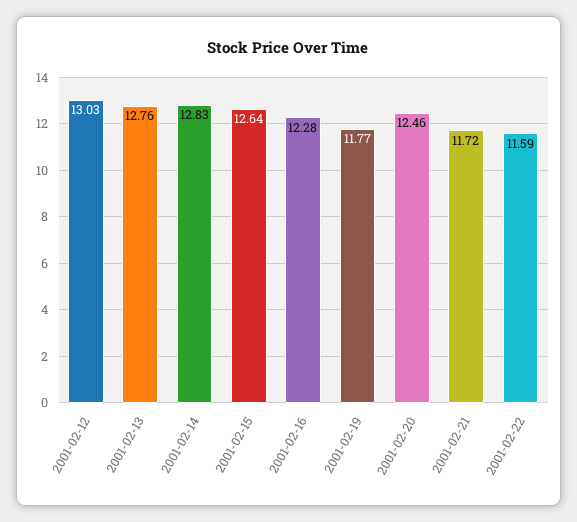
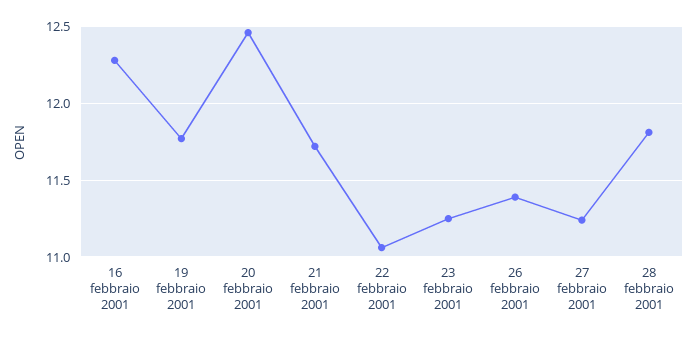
2001-02-12: 13.03 -> none
2001-02-13: 12.76 -> none
2001-02-14: 12.83 -> none
2001-02-15: 12.64 -> none
2001-02-22: 11.59 -> 11.05
23 febbraio 2001: none -> 11.25
26 febbraio 2001: none -> 11.4
27 febbraio 2001: none -> 11.25
28 febbraio 2001: none -> 11.8

